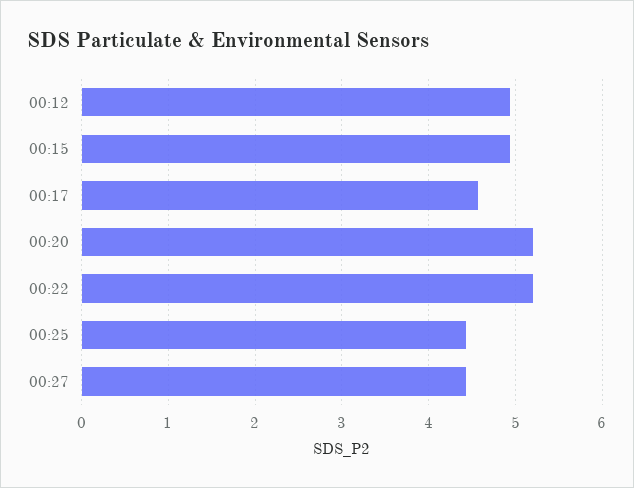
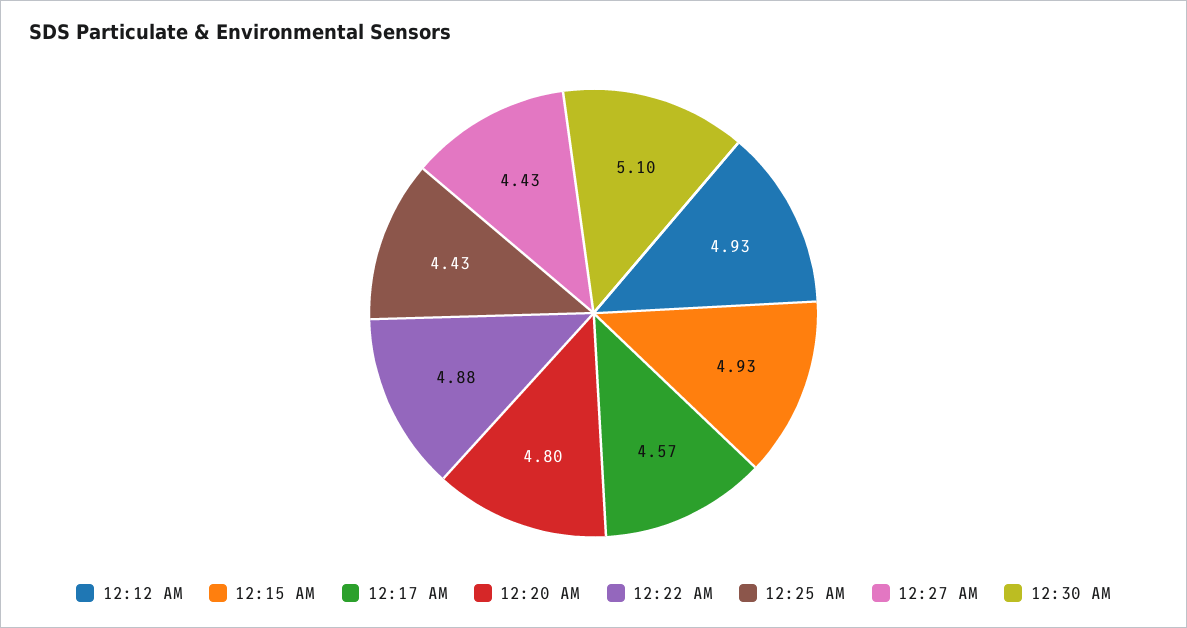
00:20: 5.2 -> 4.8
00:22: 5.2 -> 4.88
12:30 AM: none -> 5.1

